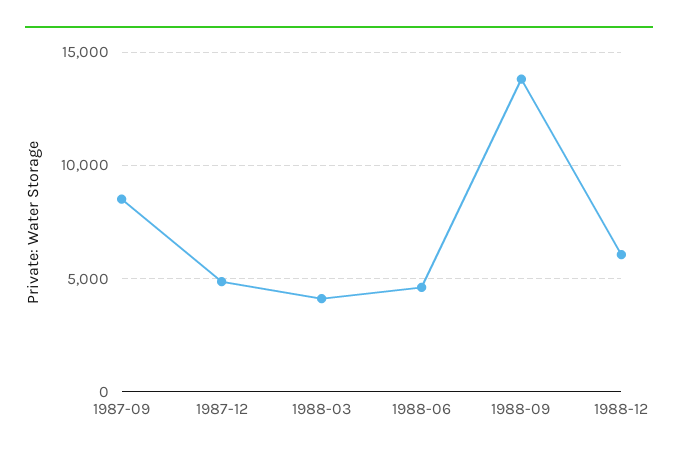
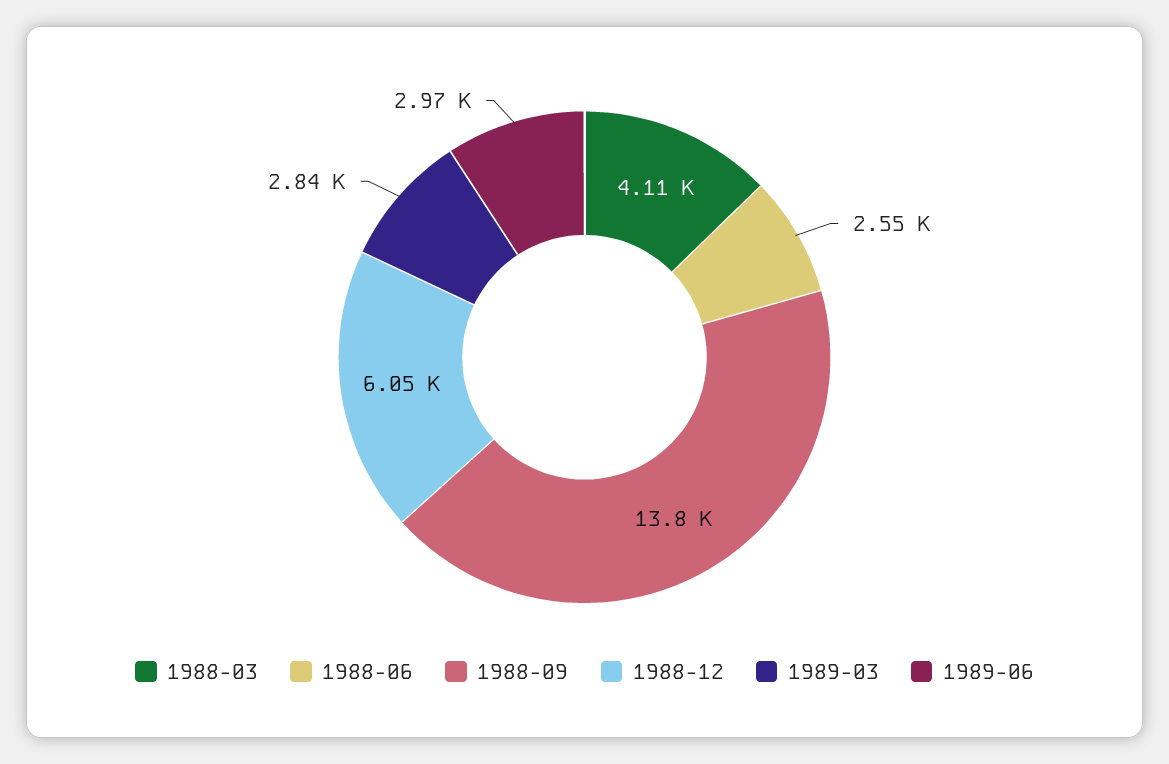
1987-09: 8500 -> none
1987-12: 5000 -> none
1988-06: 4500 -> 2550
1989-03: none -> 2840
1989-06: none -> 2970

